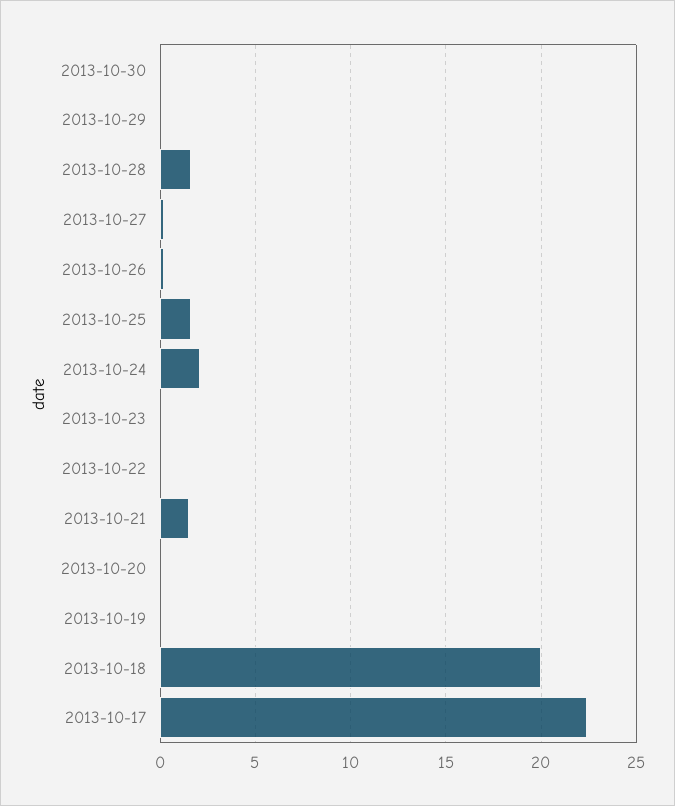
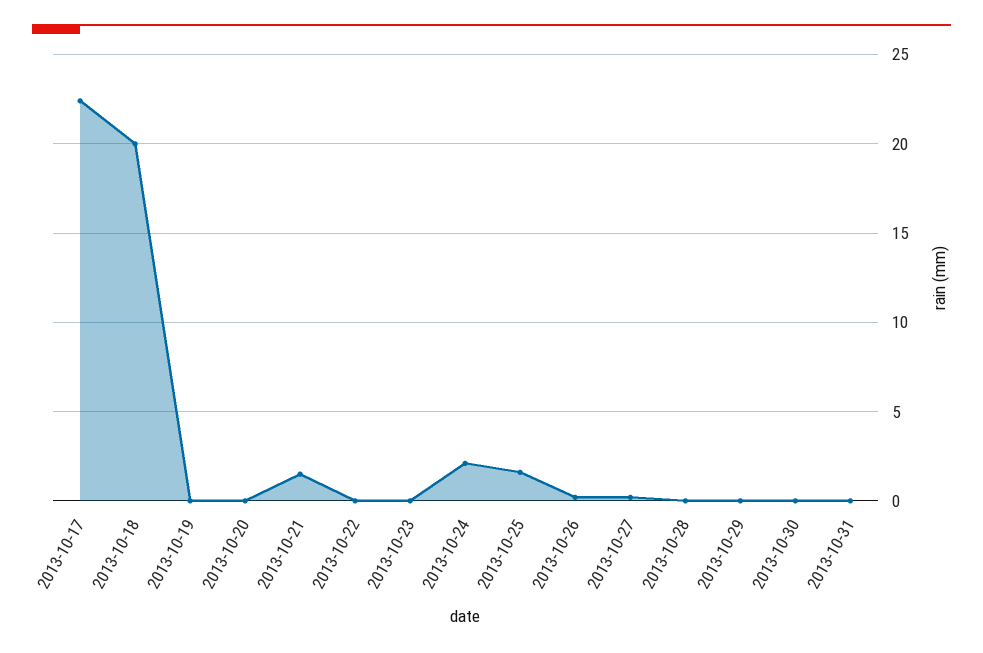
2013-10-28: 1.5 -> 0
2013-10-31: none -> 0

